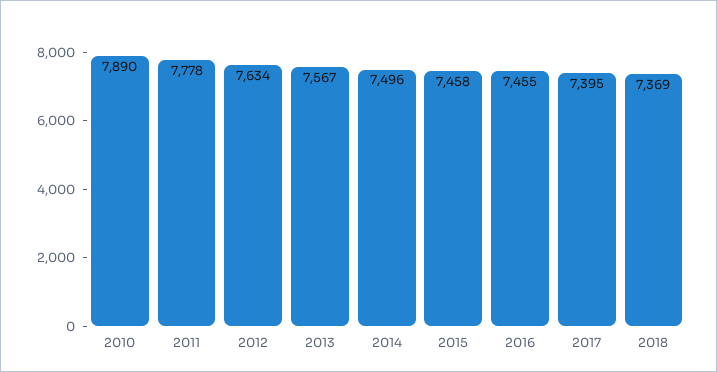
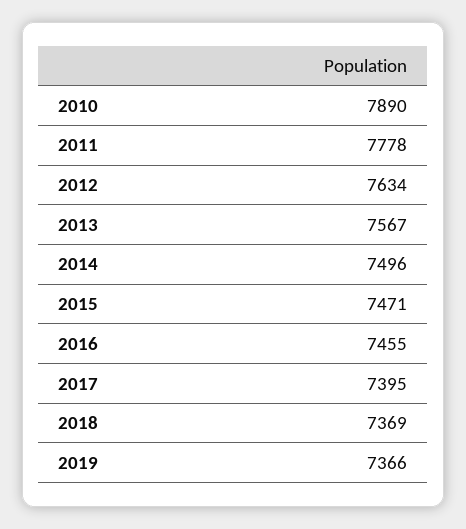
2015: 7458 -> 7471
2019: none -> 7366

